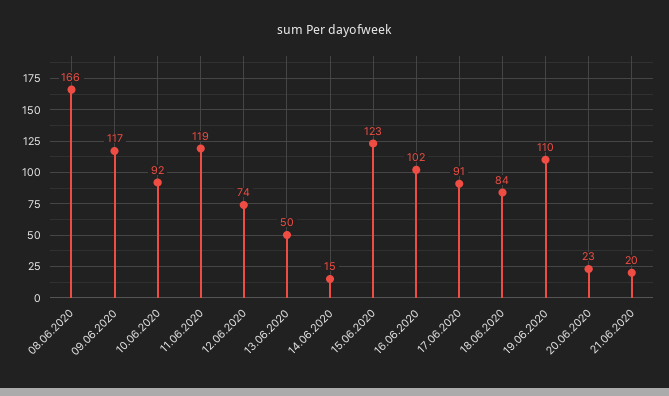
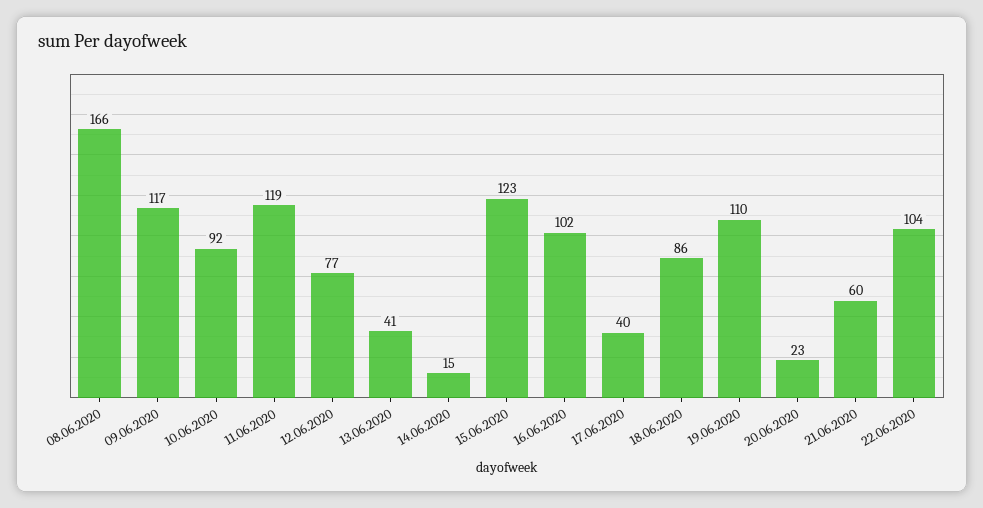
12.06.2020: 74 -> 77
13.06.2020: 50 -> 41
17.06.2020: 91 -> 40
18.06.2020: 84 -> 86
21.06.2020: 20 -> 60
22.06.2020: none -> 104

